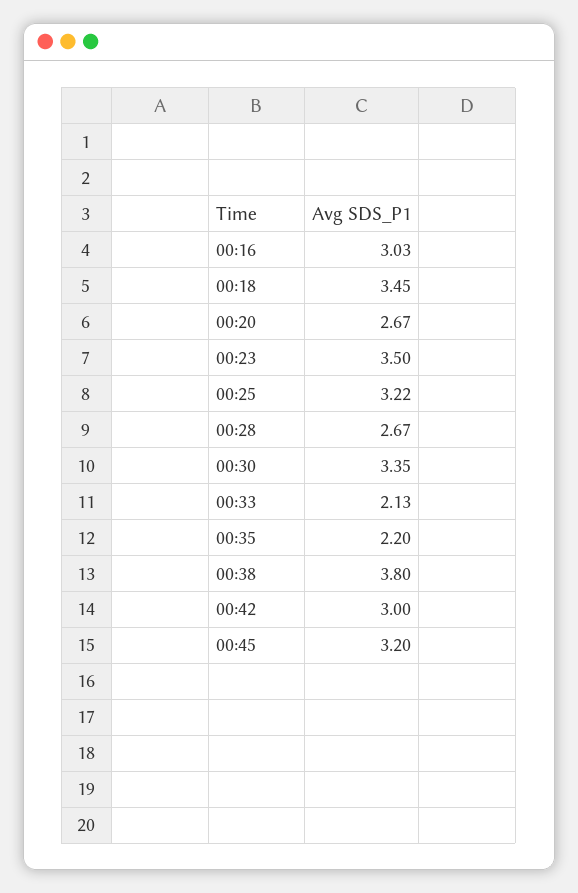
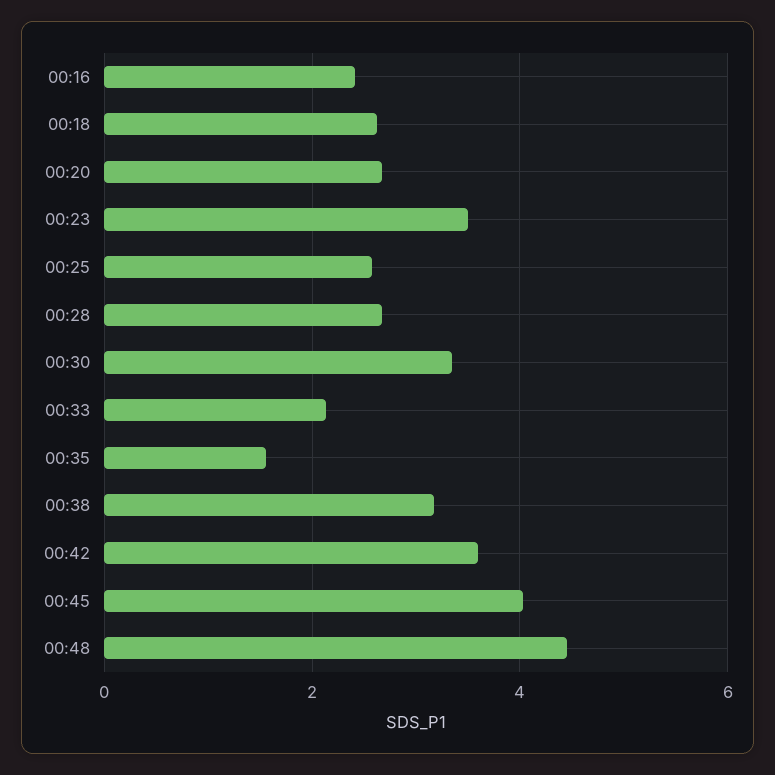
00:16: 3.03 -> 2.4
00:18: 3.45 -> 2.6
00:25: 3.22 -> 2.6
00:35: 2.2 -> 1.6
00:38: 3.8 -> 3.2
00:42: 3 -> 3.6
00:45: 3.2 -> 4
00:48: none -> 4.4

